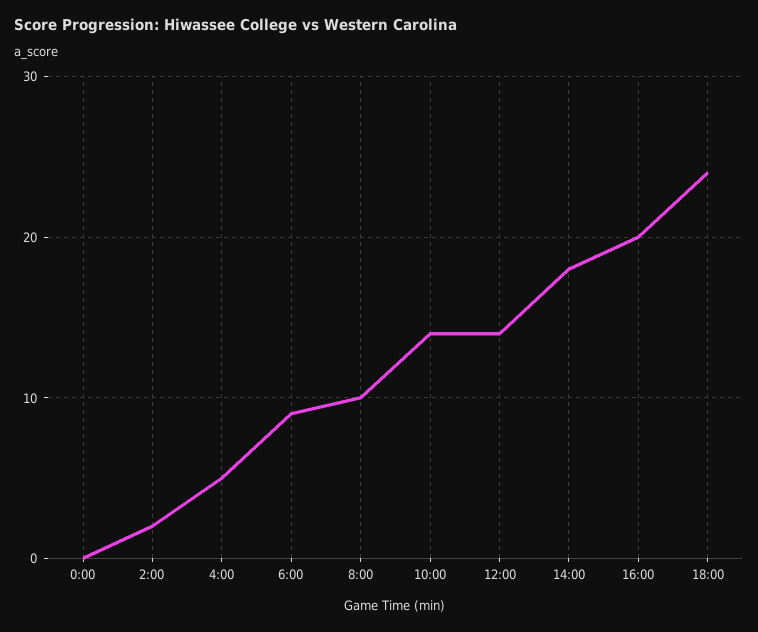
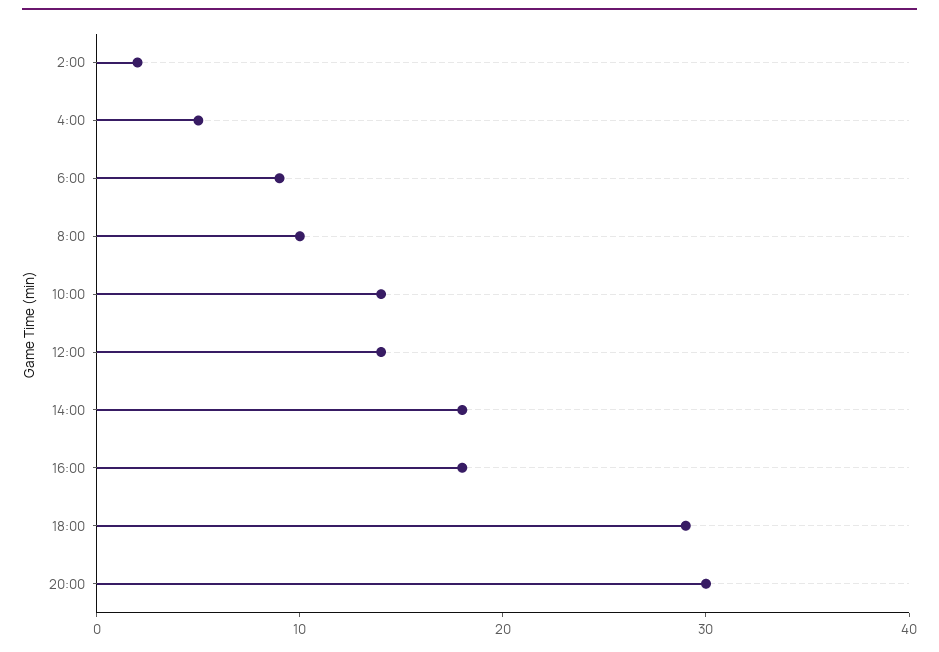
0:00: 0 -> none
16:00: 20 -> 18
18:00: 24 -> 29
20:00: none -> 30

